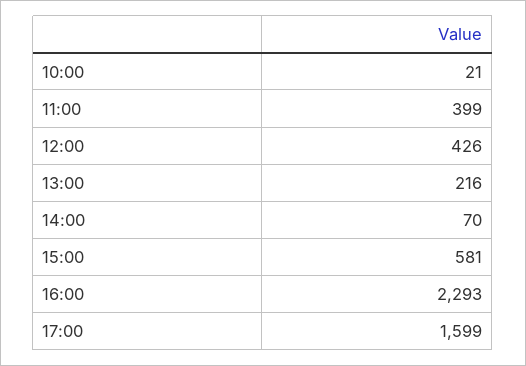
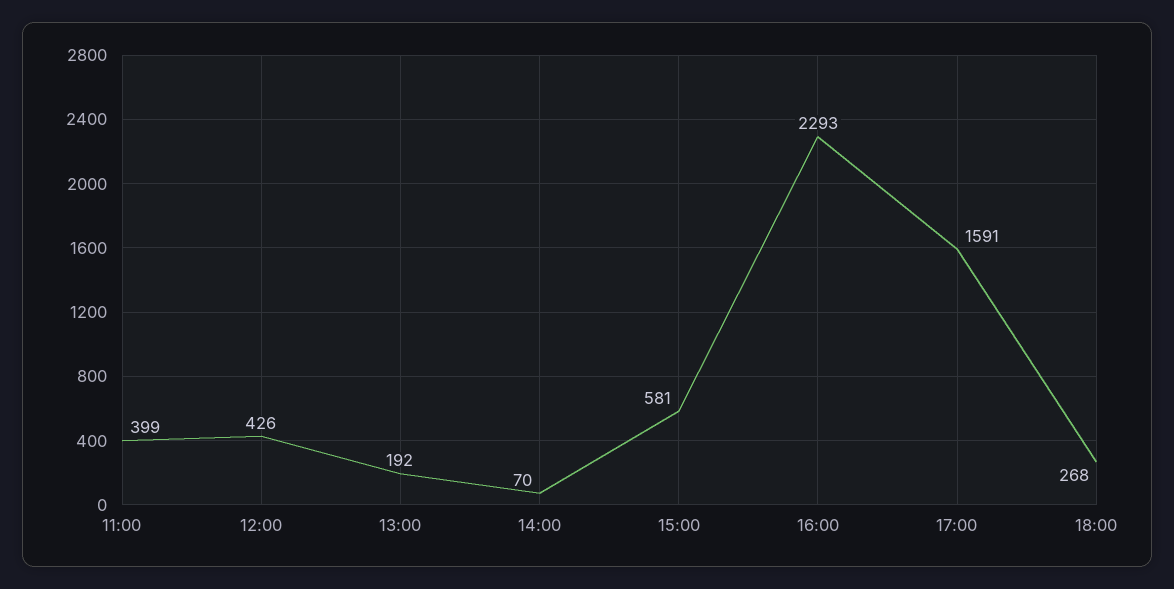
10:00: 21 -> none
13:00: 216 -> 192
17:00: 1599 -> 1591
18:00: none -> 268

